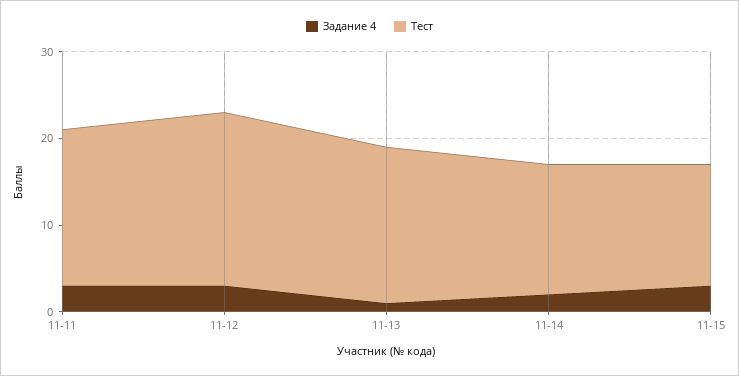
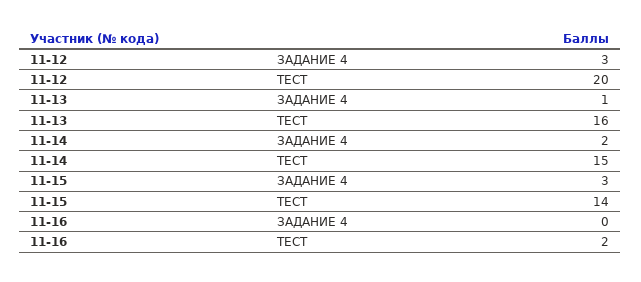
Задание 4, 11-11: 3 -> none
Тест, 11-11: 18 -> none
Тест, 11-13: 18 -> 16
Задание 4, 11-16: none -> 0
Тест, 11-16: none -> 2

